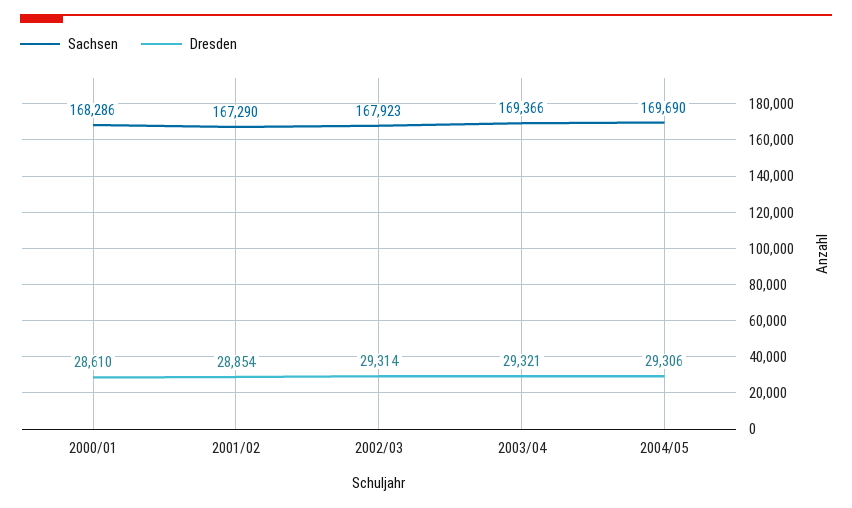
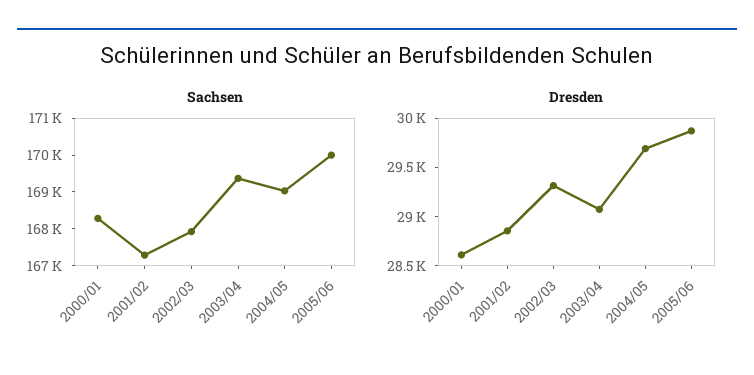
Dresden, 2003/04: 29321 -> 29100
Sachsen, 2004/05: 169690 -> 169000
Dresden, 2004/05: 29306 -> 29700
Sachsen, 2005/06: none -> 170000
Dresden, 2005/06: none -> 29900

